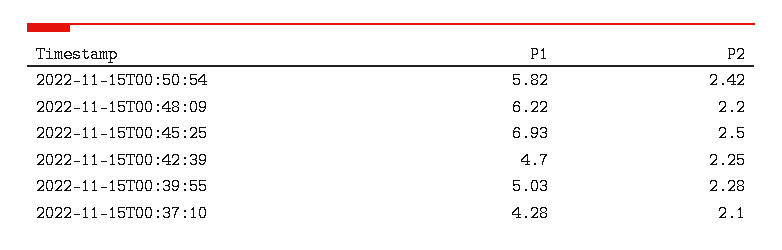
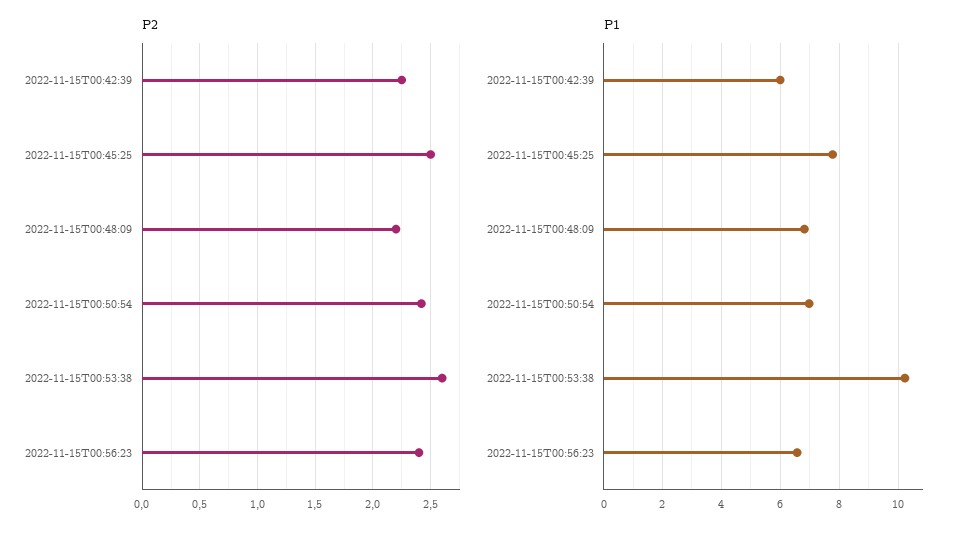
P1, 2022-11-15T00:50:54: 5.82 -> 7
P1, 2022-11-15T00:48:09: 6.22 -> 6.75
P1, 2022-11-15T00:45:25: 6.93 -> 7.75
P1, 2022-11-15T00:42:39: 4.7 -> 6
P1, 2022-11-15T00:39:55: 5.03 -> none
P2, 2022-11-15T00:39:55: 2.28 -> none
P1, 2022-11-15T00:37:10: 4.28 -> none
P2, 2022-11-15T00:37:10: 2.1 -> none
P2, 2022-11-15T00:53:38: none -> 2.6
P2, 2022-11-15T00:56:23: none -> 2.4
P1, 2022-11-15T00:53:38: none -> 10.25
P1, 2022-11-15T00:56:23: none -> 6.5

